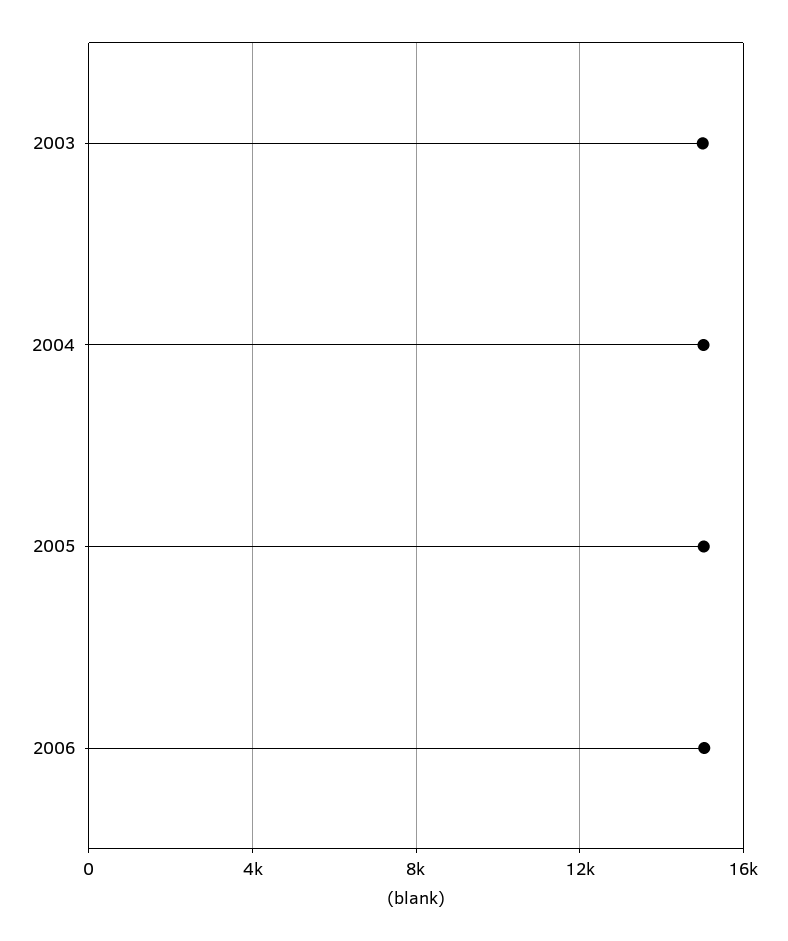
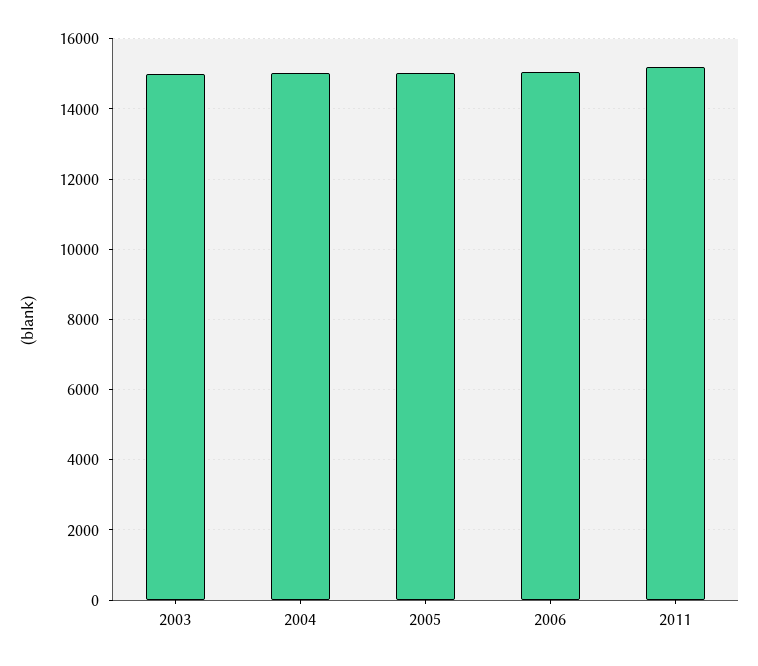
2011: none -> 15200

